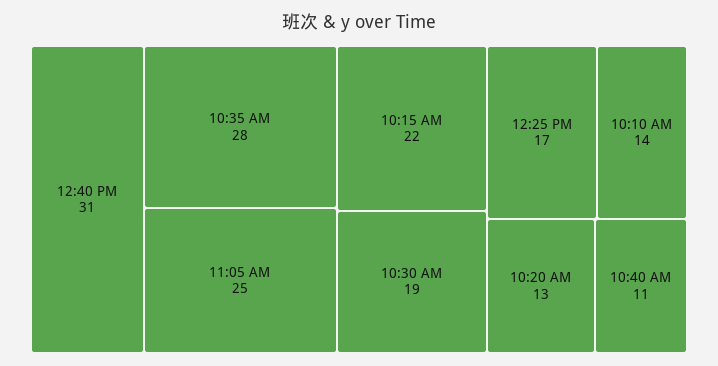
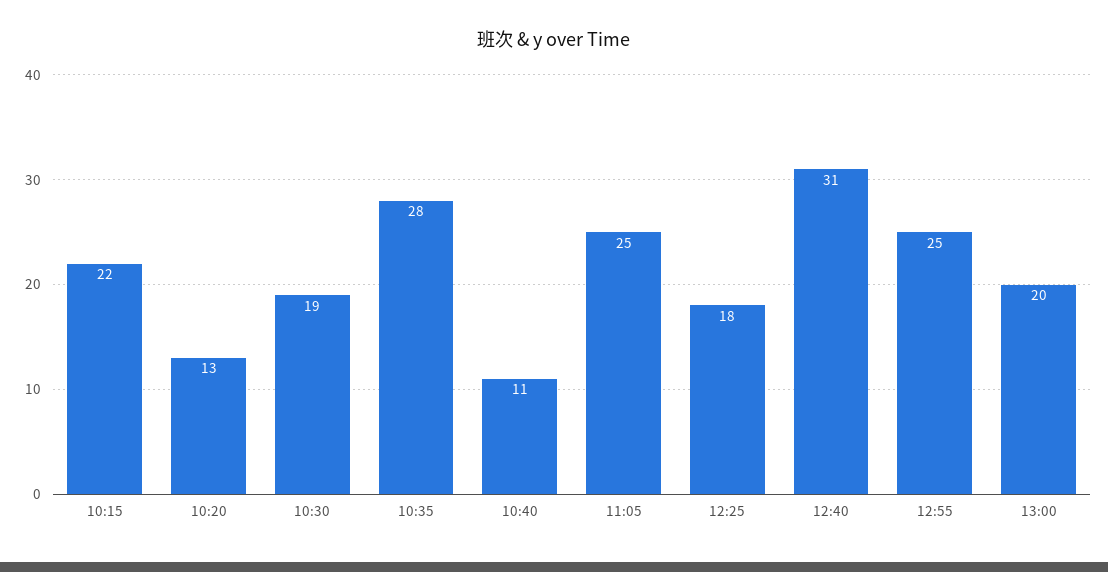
12:25 PM: 17 -> 18
10:10 AM: 14 -> none
12:55: none -> 25
13:00: none -> 20

